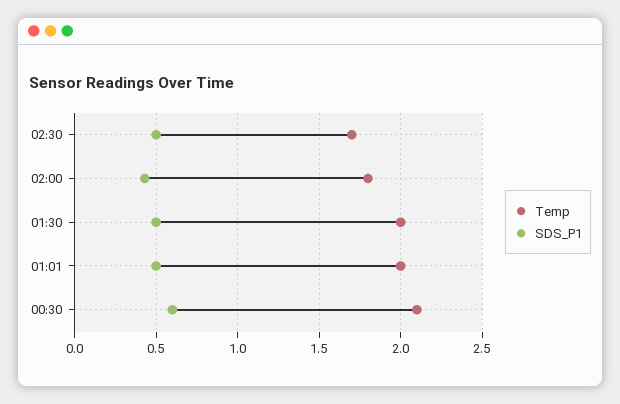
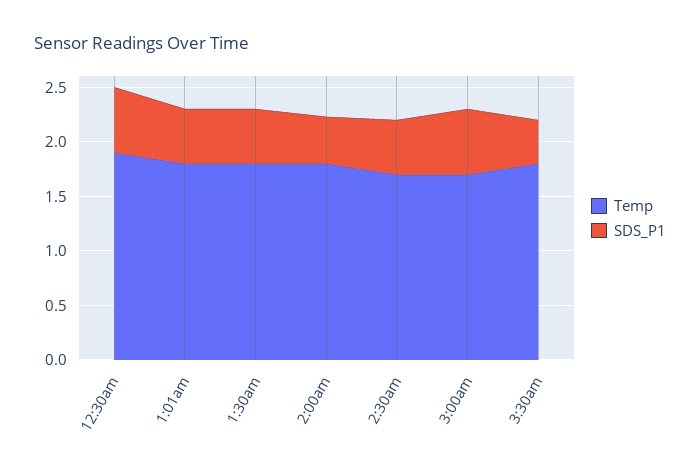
Temp, 01:30: 2 -> 1.8
Temp, 01:01: 2 -> 1.8
Temp, 00:30: 2.1 -> 1.9
Temp, 3:00am: none -> 1.7
SDS_P1, 3:00am: none -> 0.6
Temp, 3:30am: none -> 1.8
SDS_P1, 3:30am: none -> 0.4

